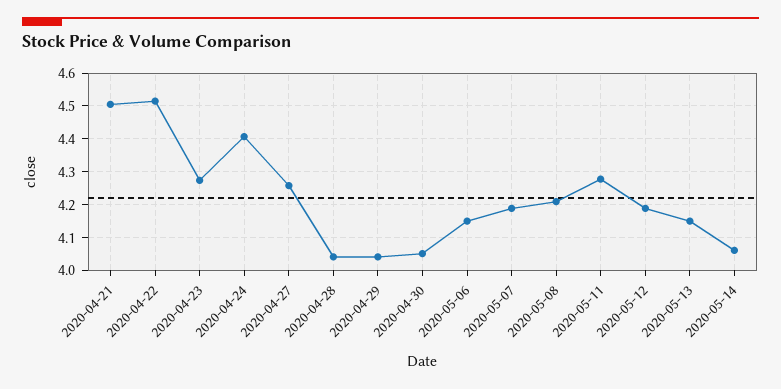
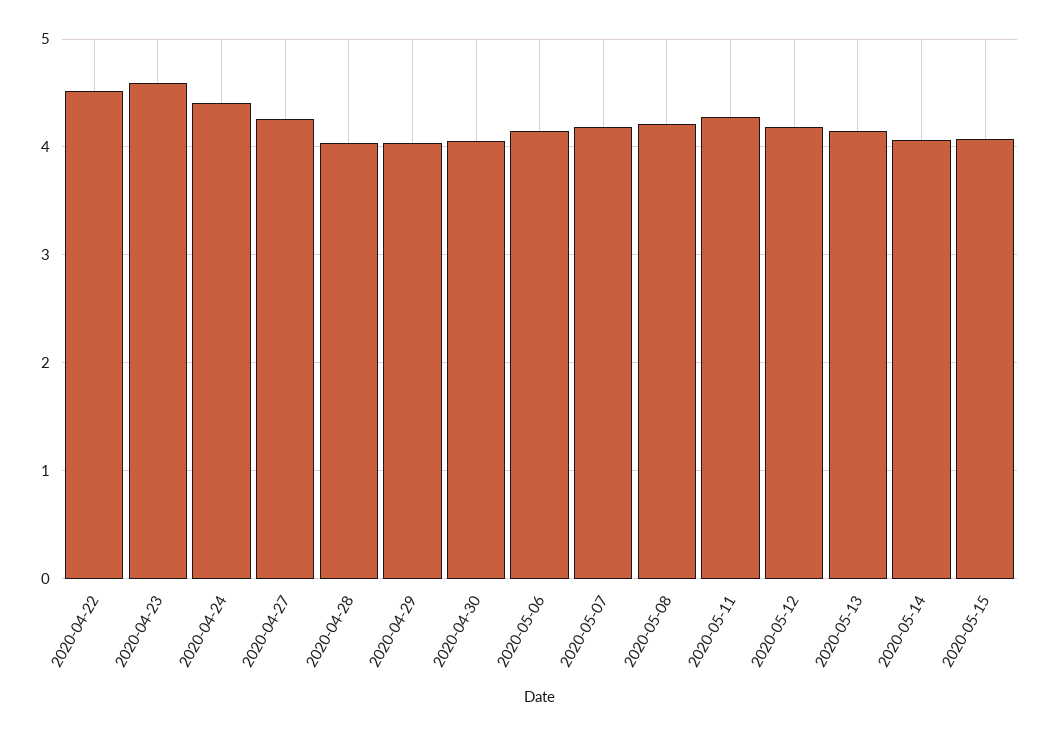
2020-04-21: 4.5 -> none
2020-04-23: 4.28 -> 4.6
2020-05-15: none -> 4.1

